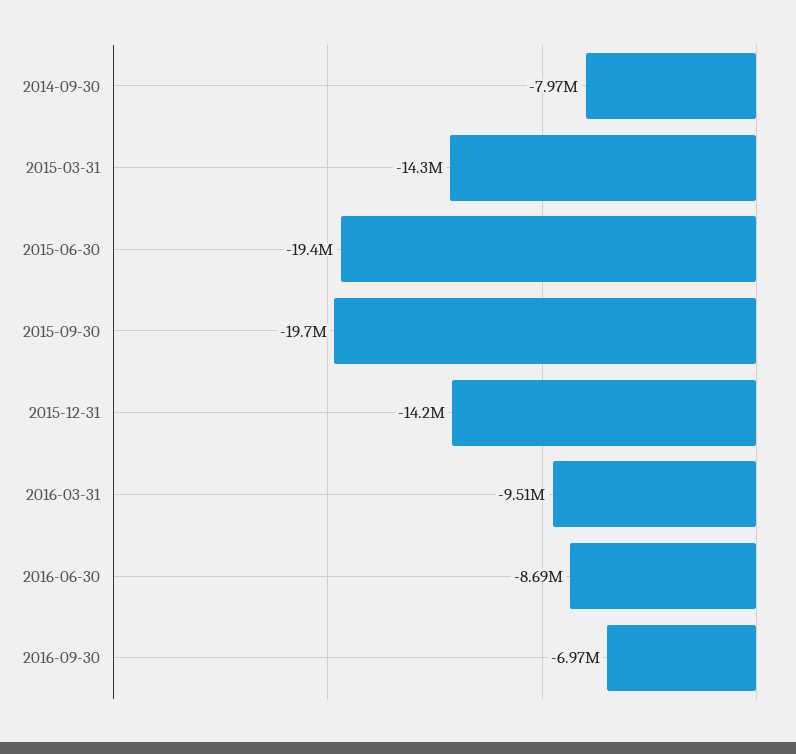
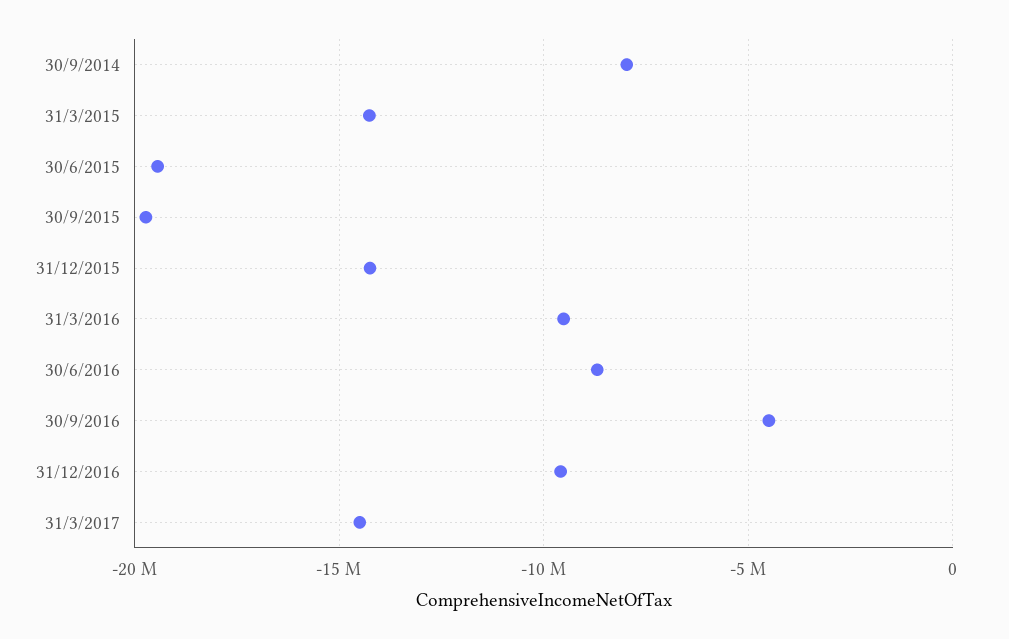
2016-09-30: -6970000 -> -4500000
31/12/2016: none -> -9500000
31/3/2017: none -> -14500000

